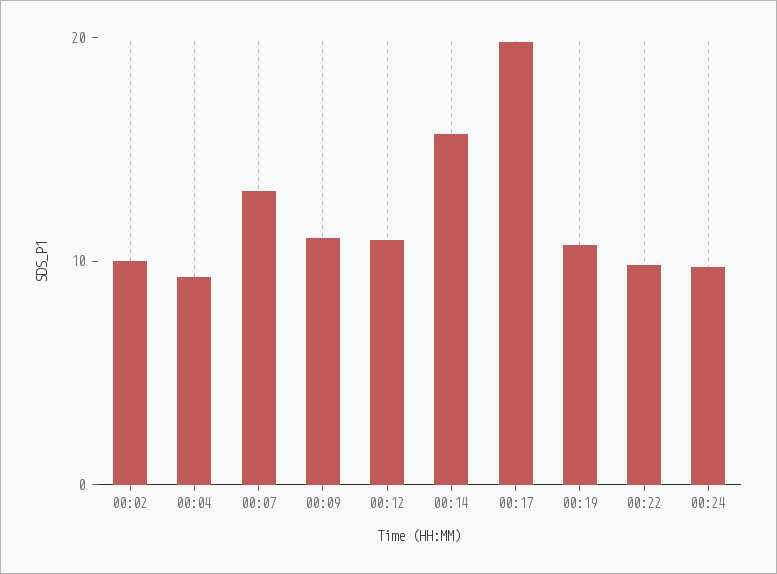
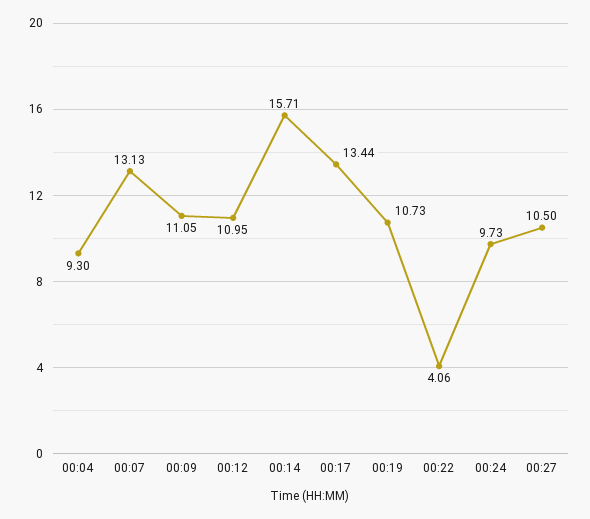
00:02: 10 -> none
00:17: 20 -> 13.44
00:22: 10 -> 4.06
00:27: none -> 10.5

